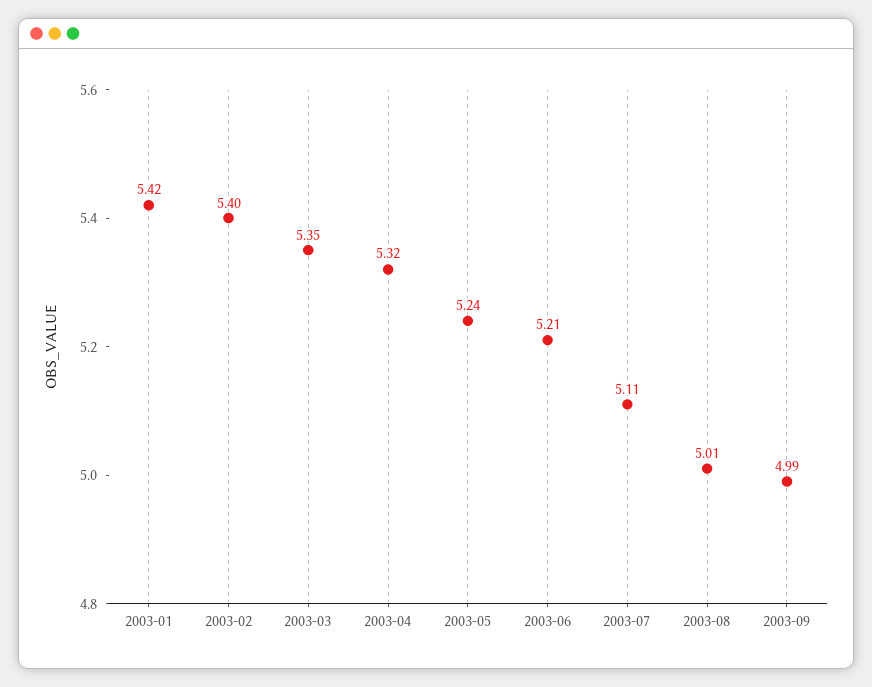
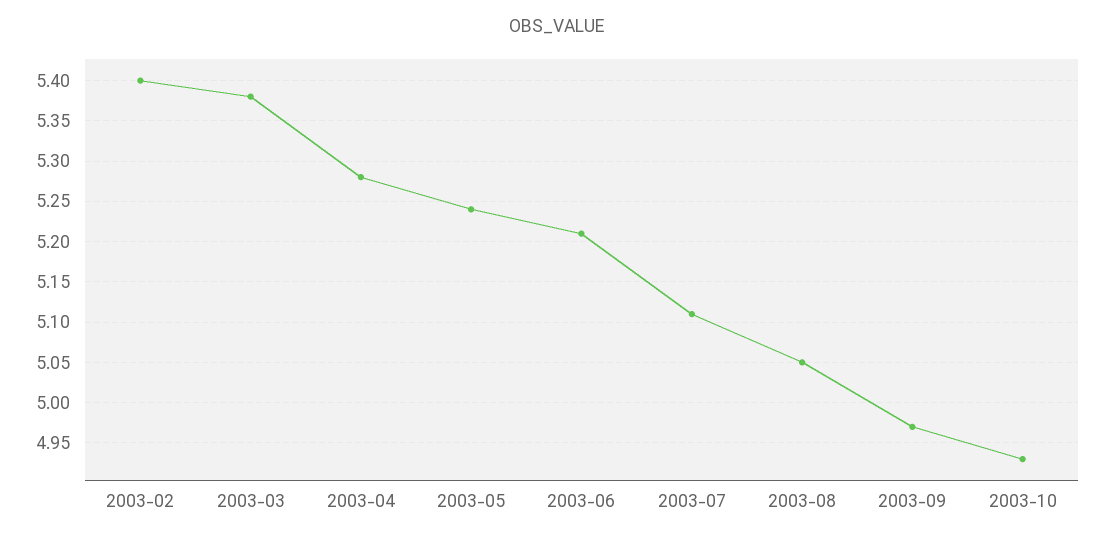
2003-01: 5.42 -> none
2003-03: 5.35 -> 5.38
2003-04: 5.32 -> 5.28
2003-08: 5.01 -> 5.05
2003-09: 4.99 -> 4.97
2003-10: none -> 4.93

